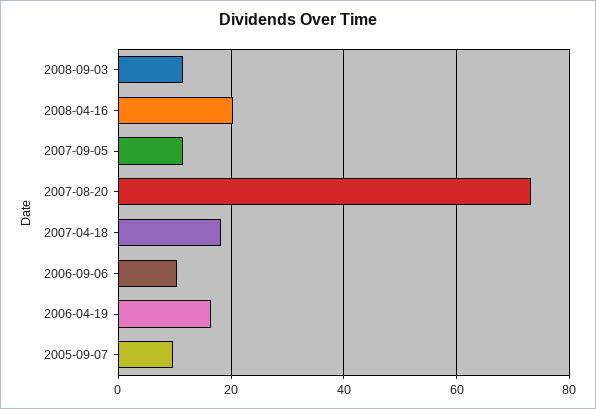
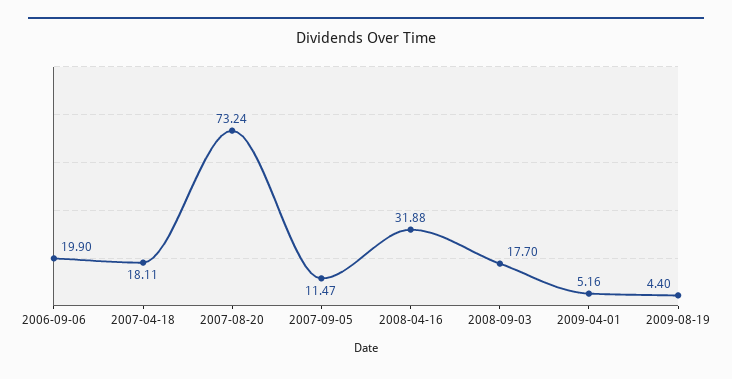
2008-09-03: 12 -> 17.7
2008-04-16: 20 -> 31.88
2006-09-06: 10 -> 19.9
2006-04-19: 16 -> none
2005-09-07: 10 -> none
2009-04-01: none -> 5.16
2009-08-19: none -> 4.4

